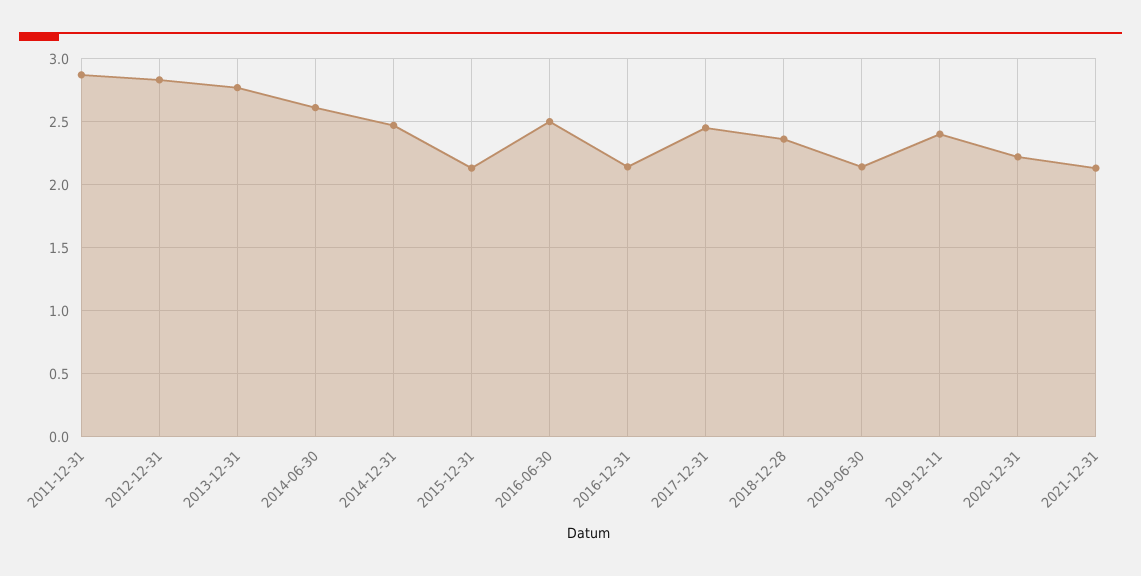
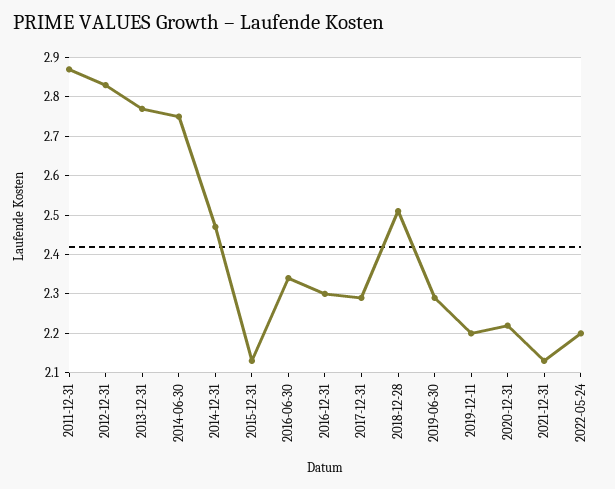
2014-06-30: 2.6 -> 2.75
2016-06-30: 2.5 -> 2.35
2016-12-31: 2.15 -> 2.3
2017-12-31: 2.45 -> 2.3
2018-12-28: 2.35 -> 2.5
2019-06-30: 2.15 -> 2.3
2019-12-11: 2.4 -> 2.2
2022-05-24: none -> 2.2

